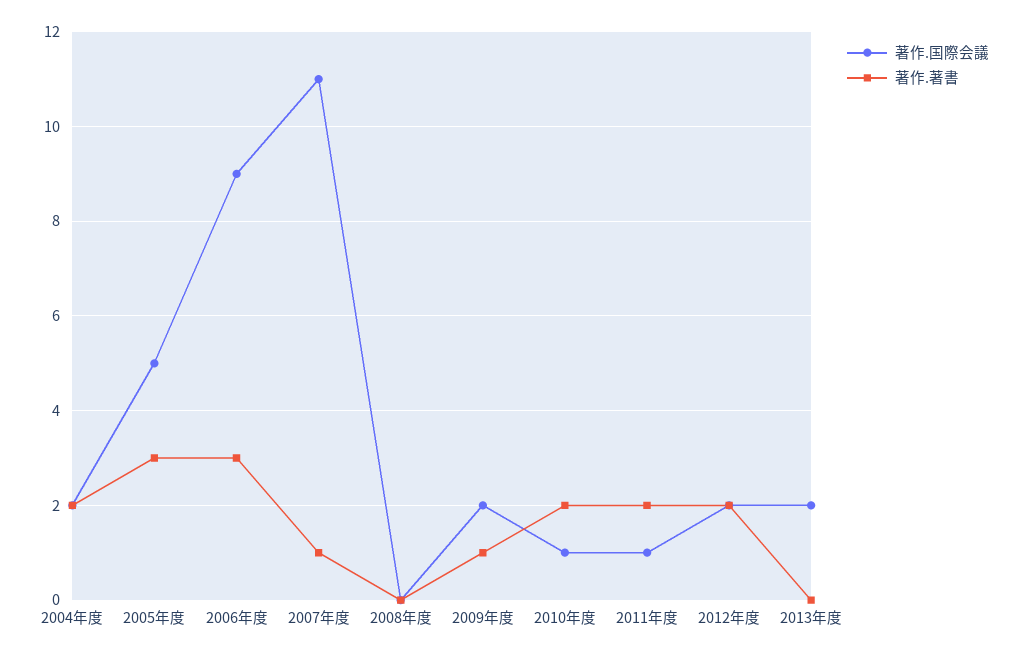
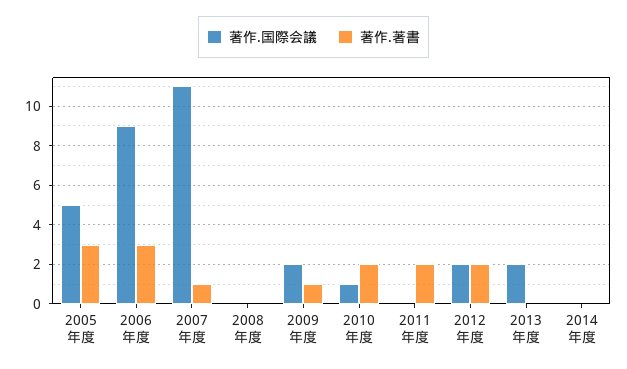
著作.国際会議, 2004年度: 2 -> none
著作.著書, 2004年度: 2 -> none
著作.国際会議, 2011年度: 1 -> 0
著作.国際会議, 2014年度: none -> 0
著作.著書, 2014年度: none -> 0

